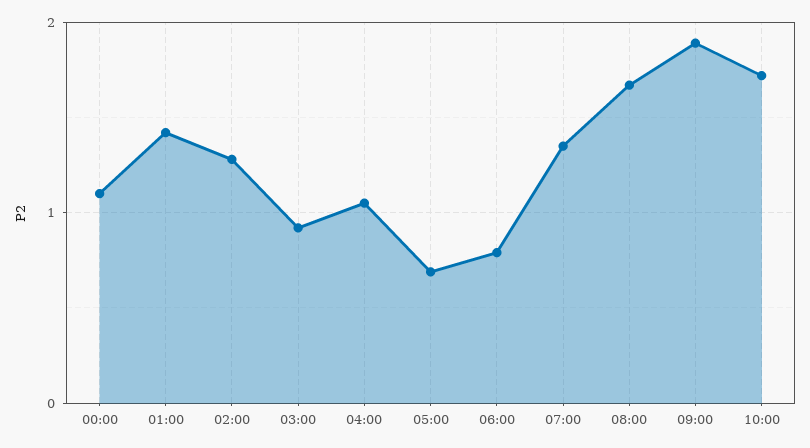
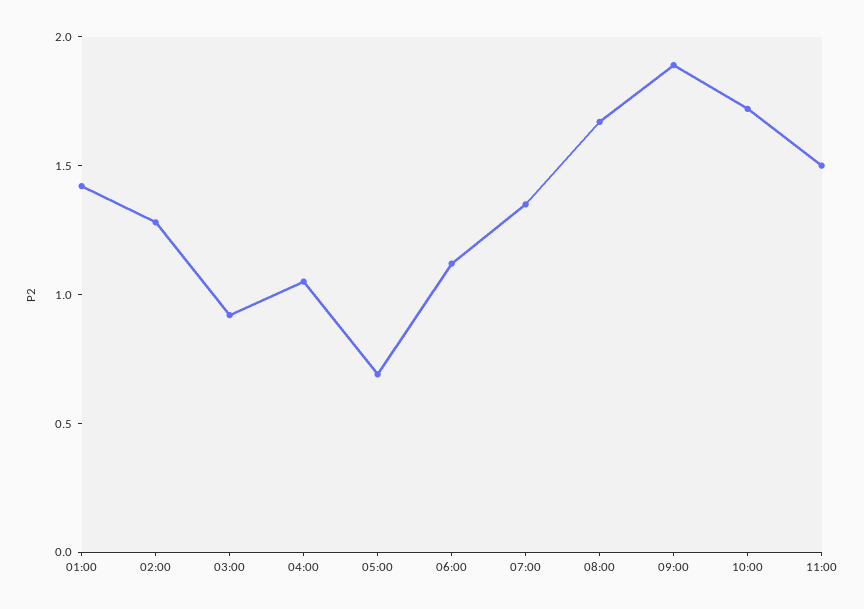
00:00: 1.1 -> none
06:00: 0.8 -> 1.1
11:00: none -> 1.5

